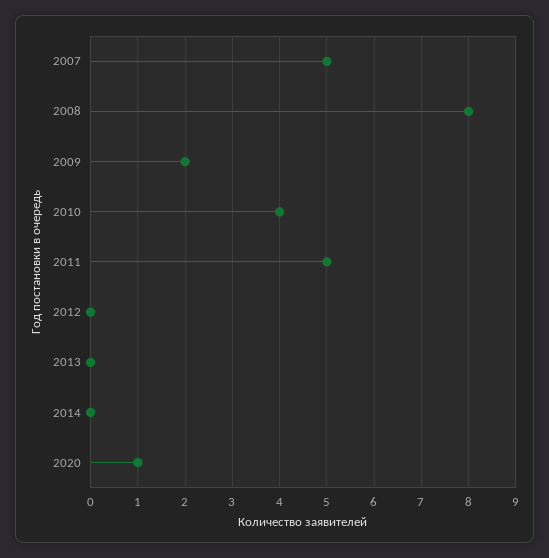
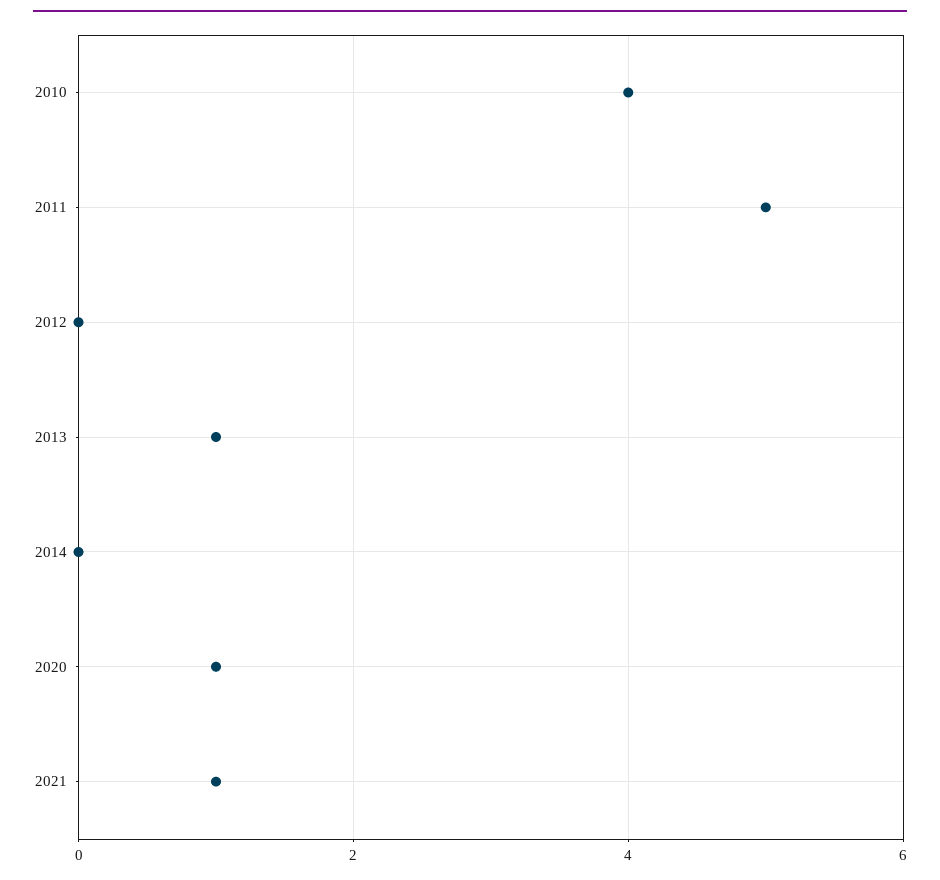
2007: 5 -> none
2008: 8 -> none
2009: 2 -> none
2013: 0 -> 1
2021: none -> 1

